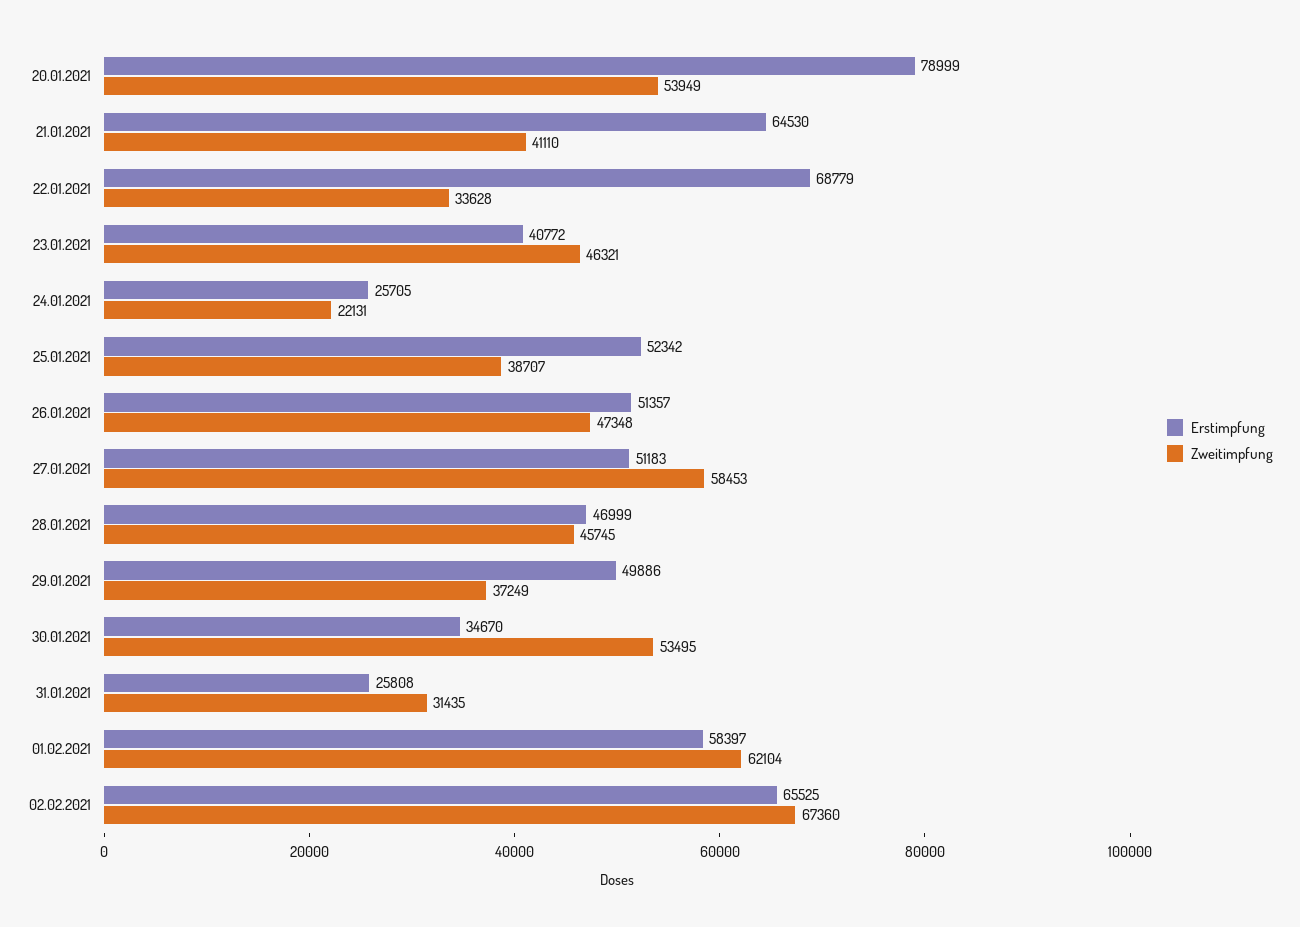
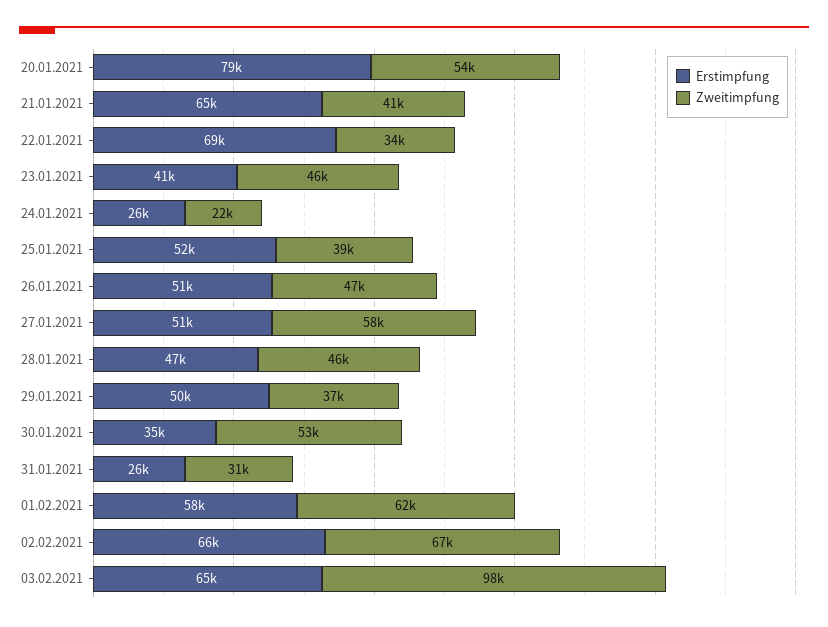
Erstimpfung, 03.02.2021: none -> 65000
Zweitimpfung, 03.02.2021: none -> 98000

